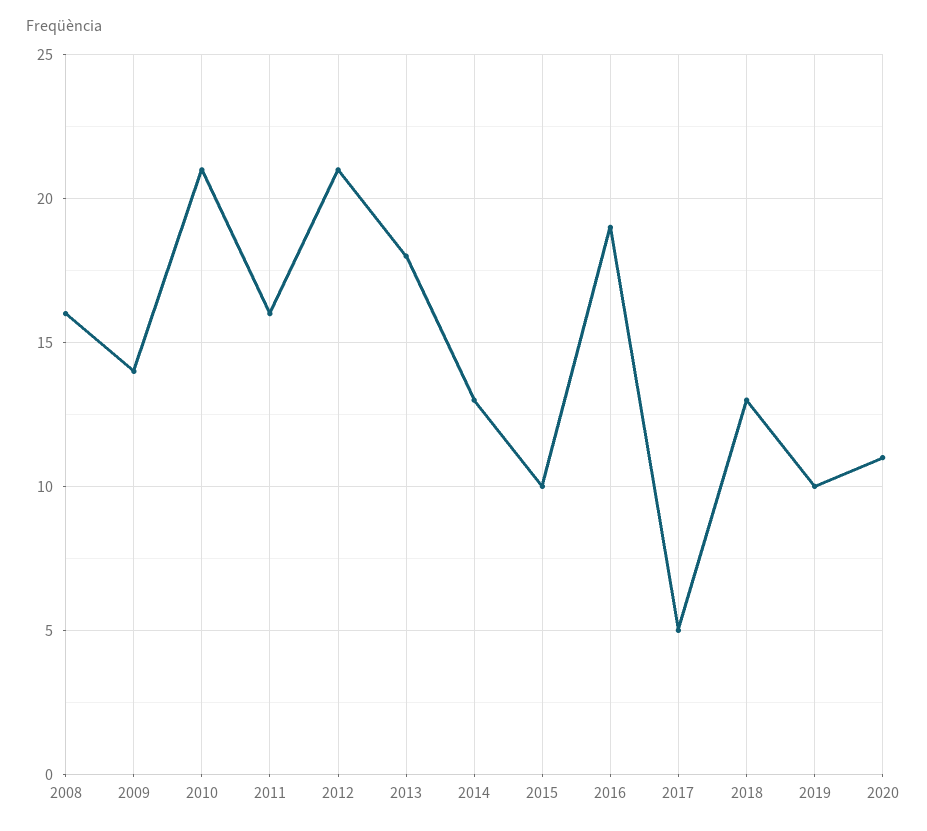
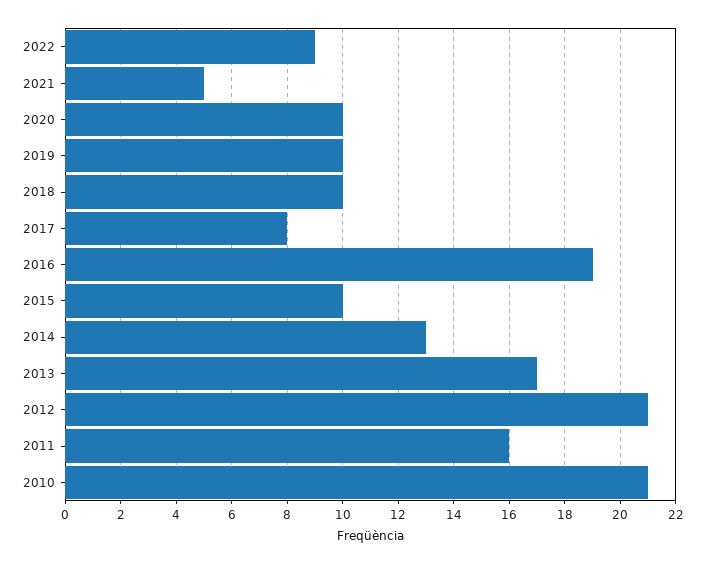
2008: 16 -> none
2009: 14 -> none
2013: 18 -> 17
2017: 5 -> 8
2018: 13 -> 10
2020: 11 -> 10
2022: none -> 9
2021: none -> 5

